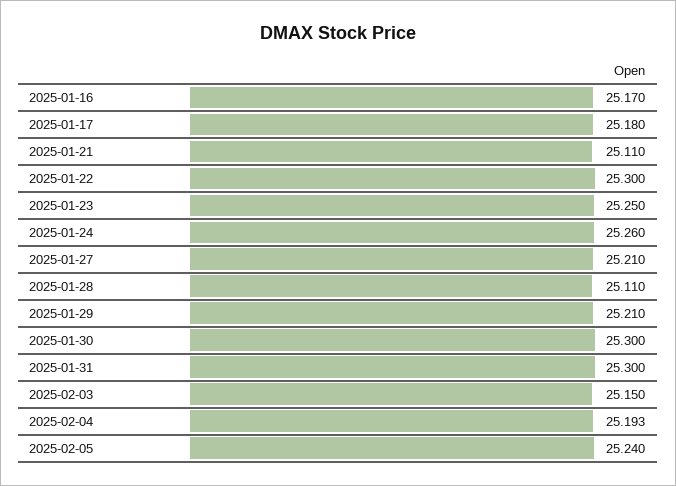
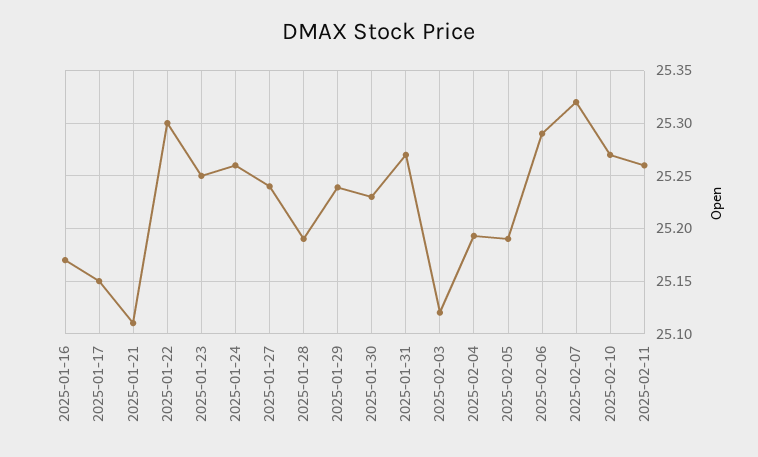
2025-01-17: 25.18 -> 25.15
2025-01-27: 25.21 -> 25.24
2025-01-28: 25.11 -> 25.19
2025-01-29: 25.21 -> 25.24
2025-01-30: 25.3 -> 25.23
2025-01-31: 25.3 -> 25.27
2025-02-03: 25.15 -> 25.12
2025-02-05: 25.24 -> 25.19
2025-02-06: none -> 25.29
2025-02-07: none -> 25.32
2025-02-10: none -> 25.27
2025-02-11: none -> 25.26

